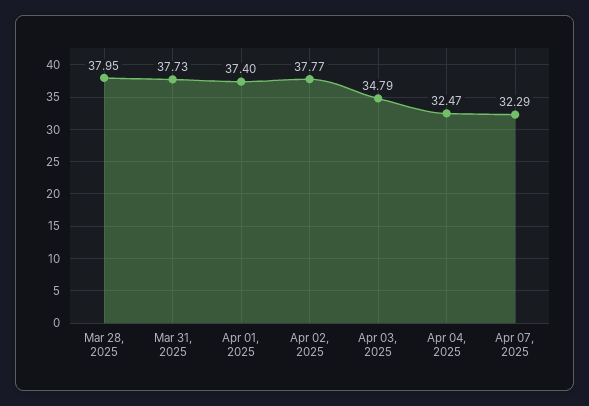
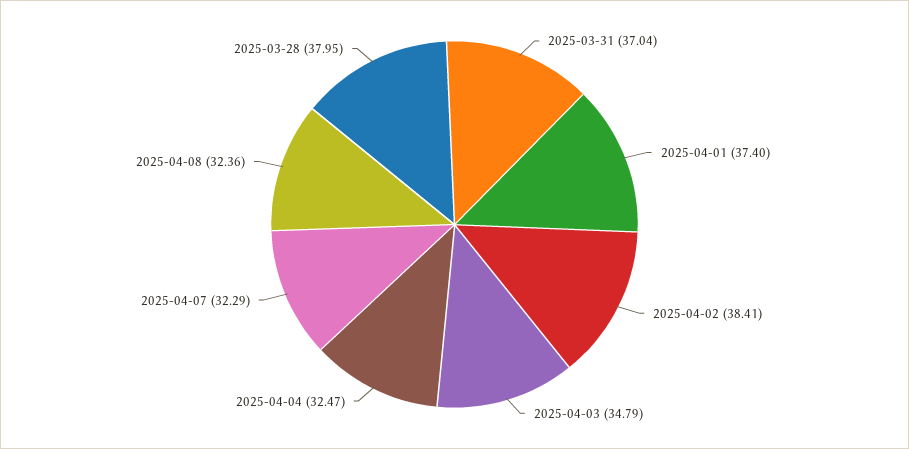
Mar 31, 2025: 37.73 -> 37.04
Apr 02, 2025: 37.77 -> 38.41
2025-04-08: none -> 32.36

